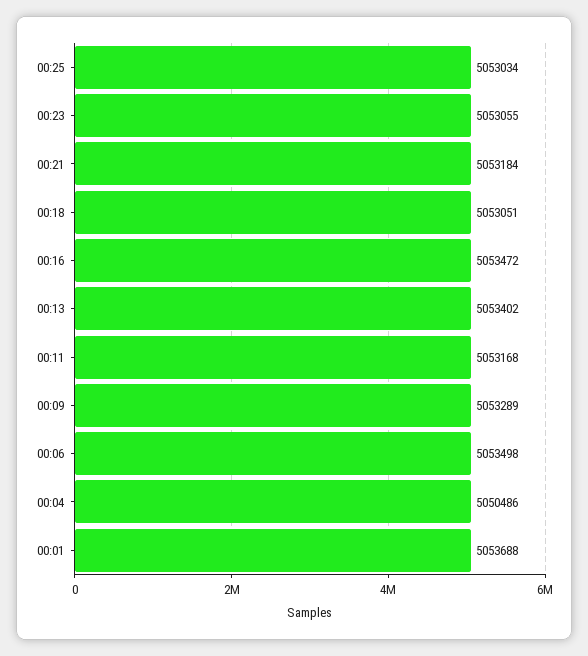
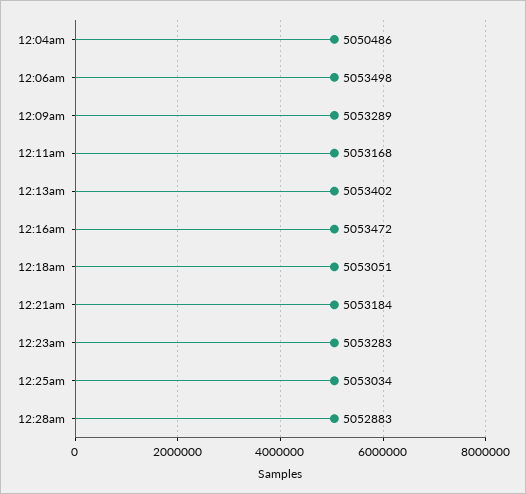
00:23: 5053055 -> 5053283
00:01: 5053688 -> none
12:28am: none -> 5052883

